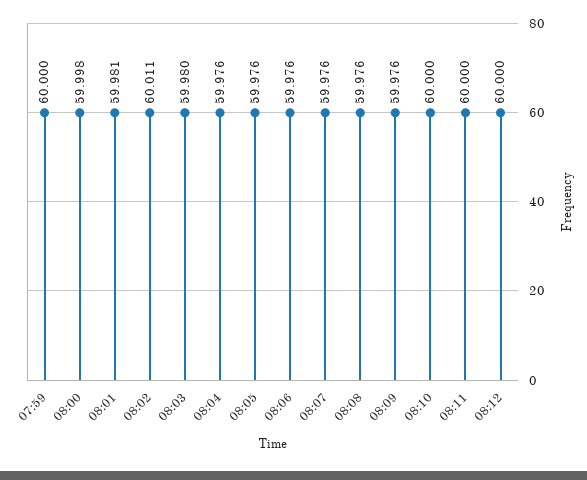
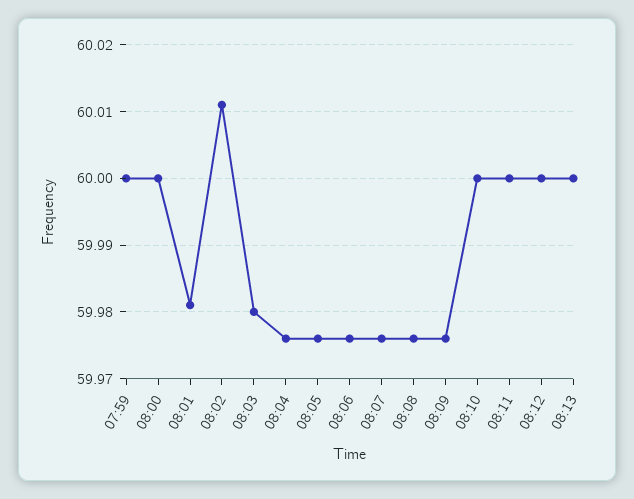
08:00: 59.998 -> 60
08:13: none -> 60

